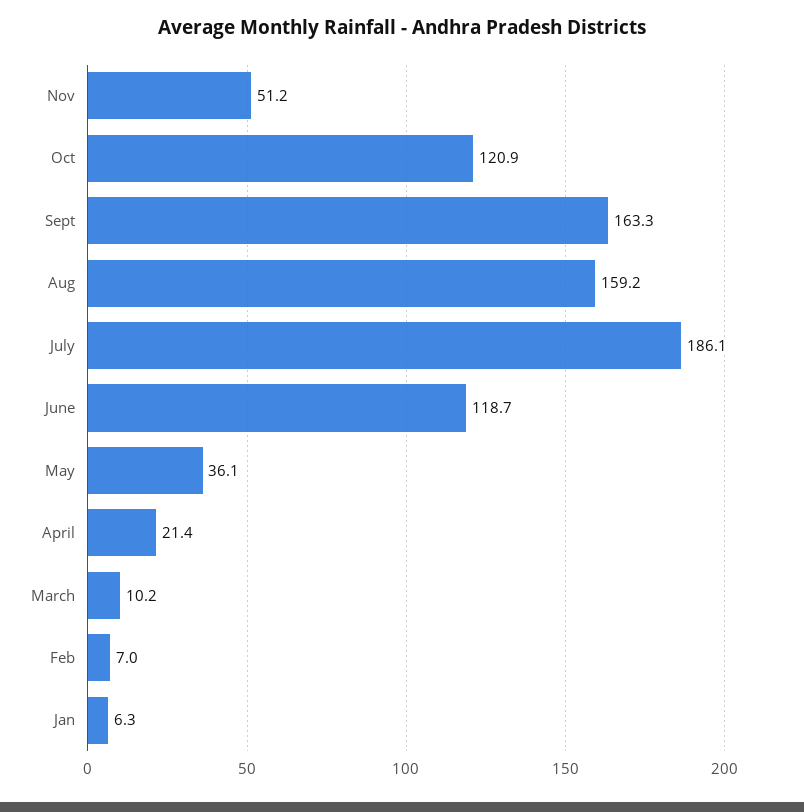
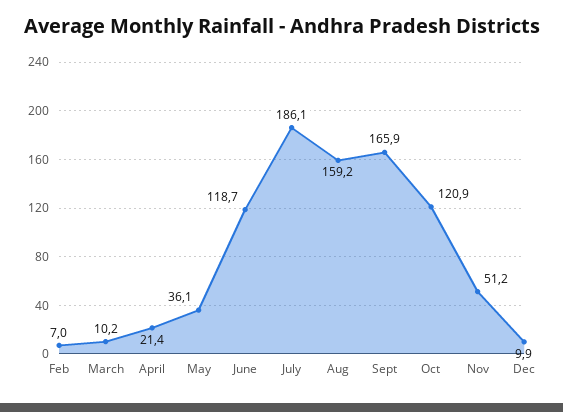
Sept: 163.3 -> 165.9
Jan: 6.3 -> none
Dec: none -> 9.9

